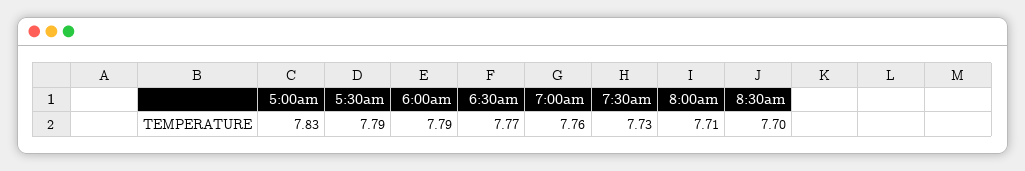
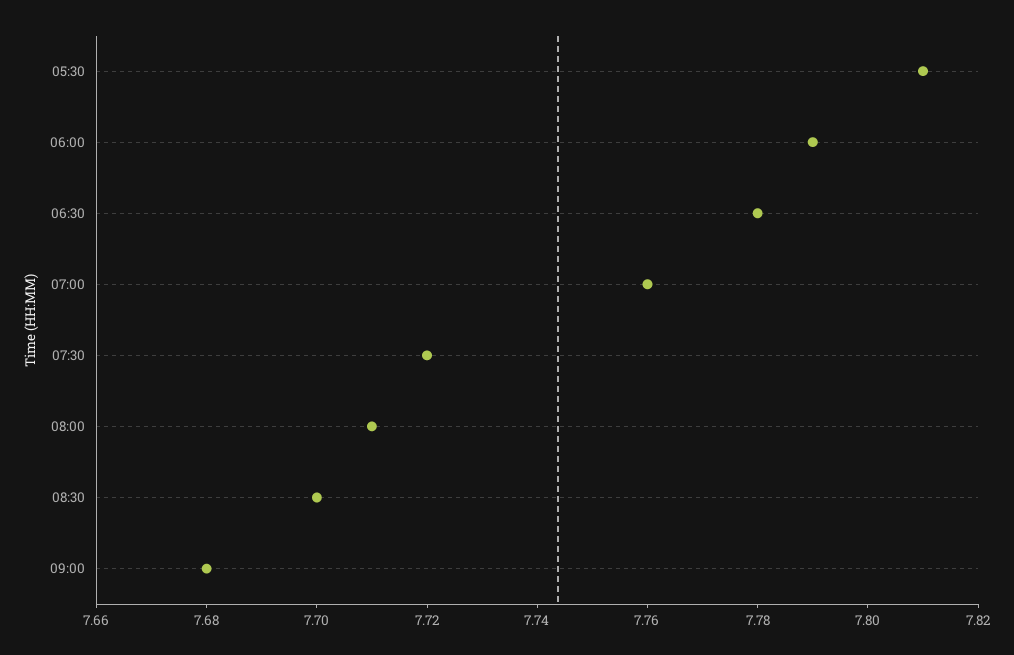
5:00am: 7.83 -> none
5:30am: 7.79 -> 7.81
6:30am: 7.77 -> 7.78
7:30am: 7.73 -> 7.72
09:00: none -> 7.68

